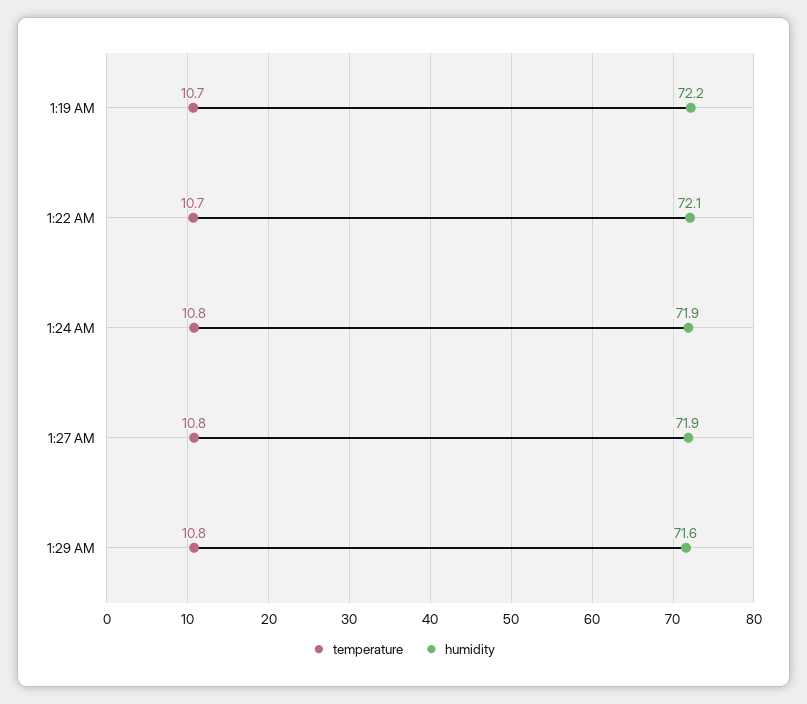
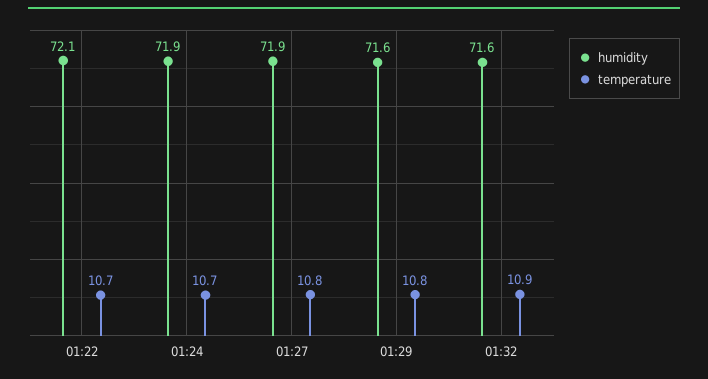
temperature, 1:19 AM: 10.7 -> none
humidity, 1:19 AM: 72.2 -> none
temperature, 1:24 AM: 10.8 -> 10.7
humidity, 01:32: none -> 71.6
temperature, 01:32: none -> 10.9

